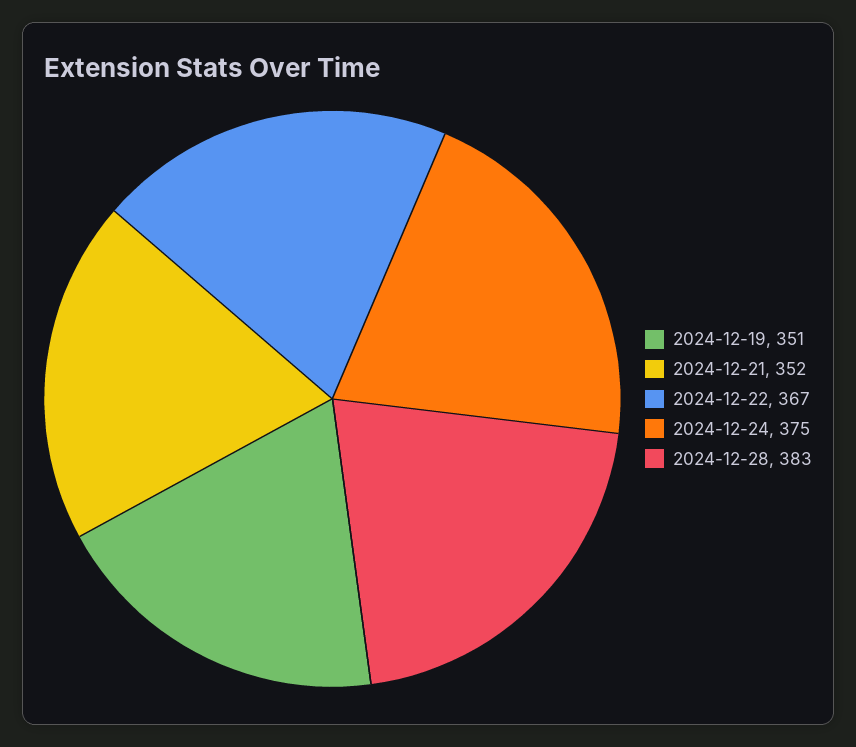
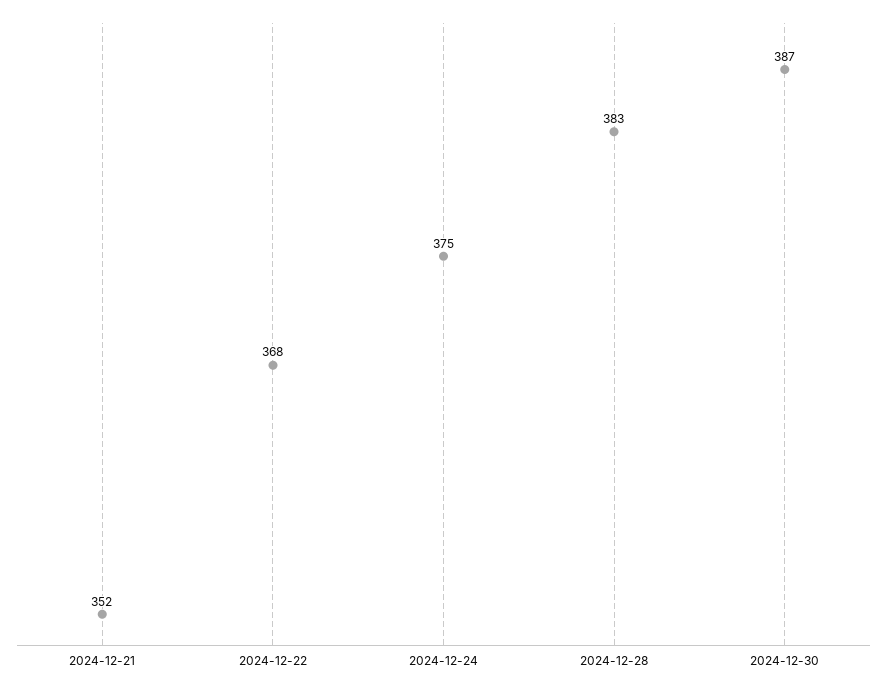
2024-12-19: 351 -> none
2024-12-22: 367 -> 368
2024-12-30: none -> 387

